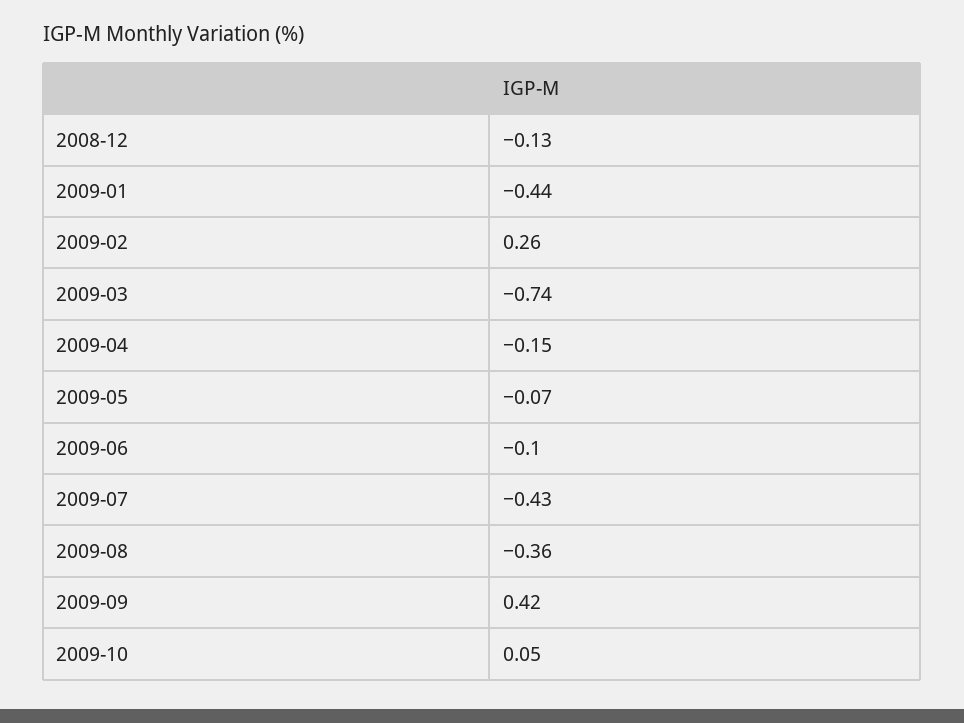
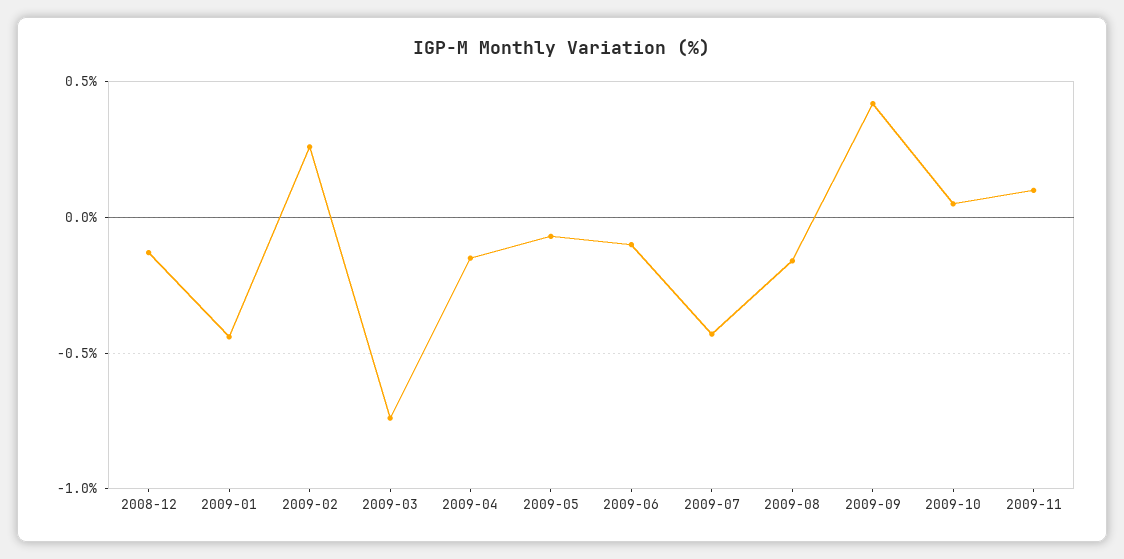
2009-08: -0.36 -> -0.15
2009-11: none -> 0.1

